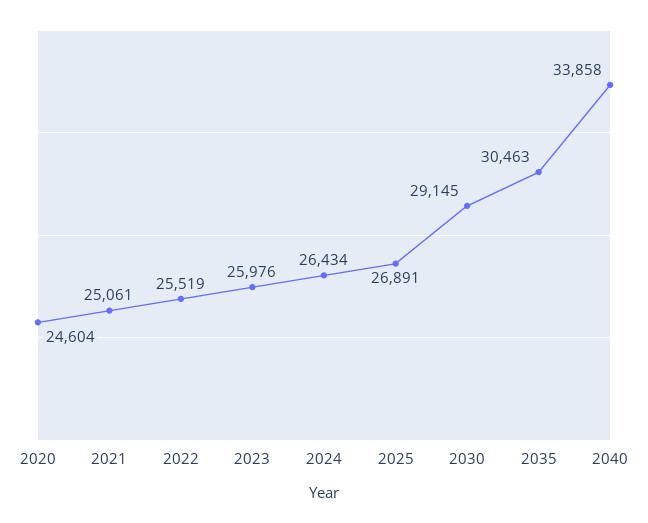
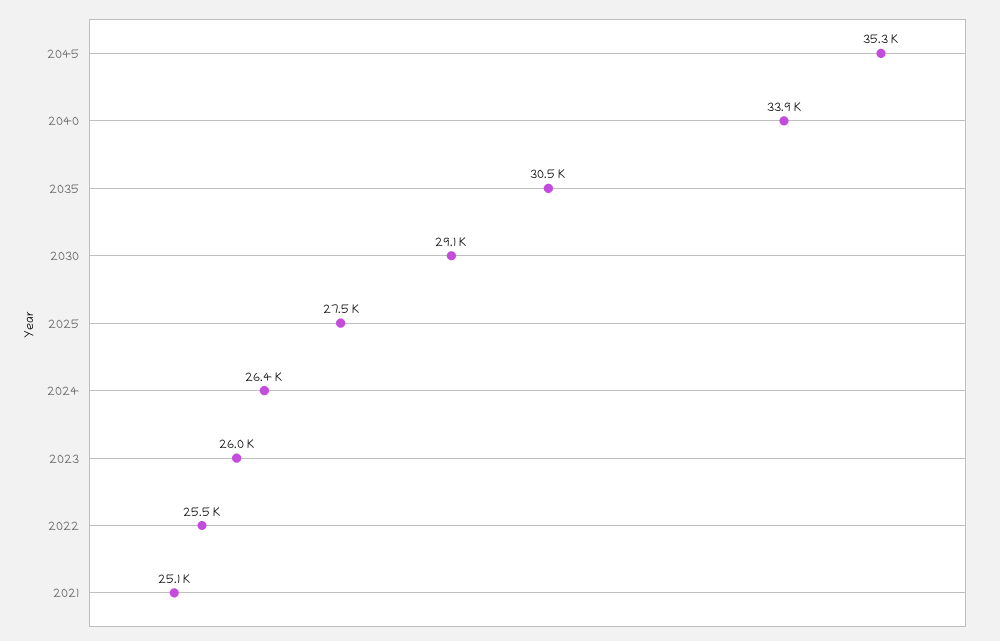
2020: 24604 -> none
2025: 26891 -> 27500
2045: none -> 35300

